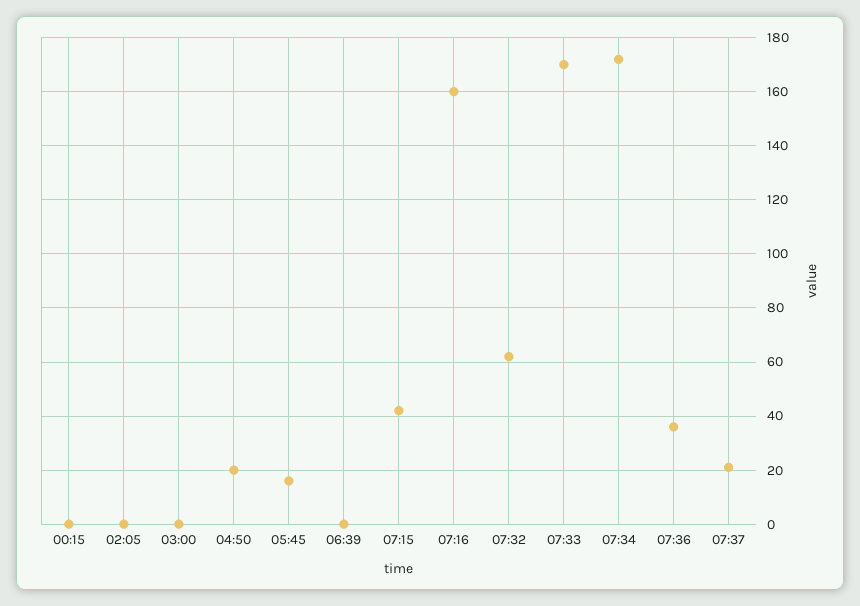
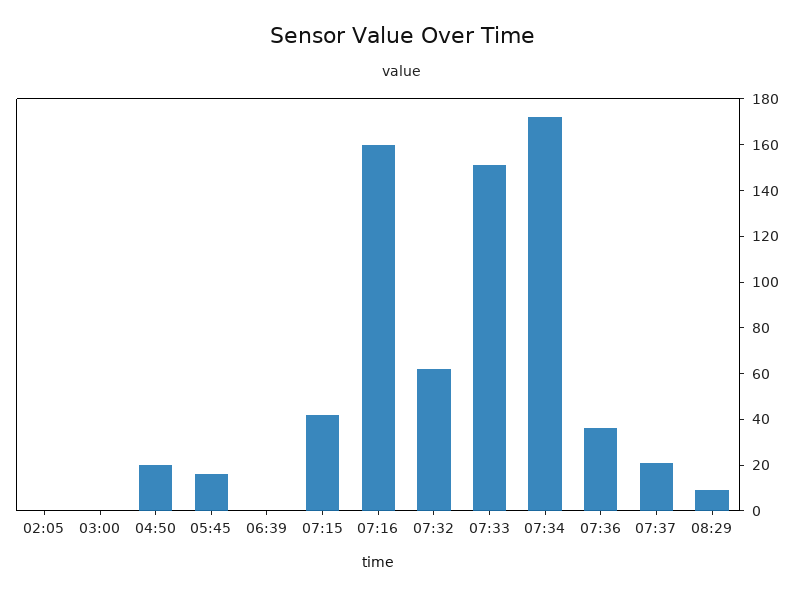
00:15: 0 -> none
07:33: 170 -> 150
08:29: none -> 10

